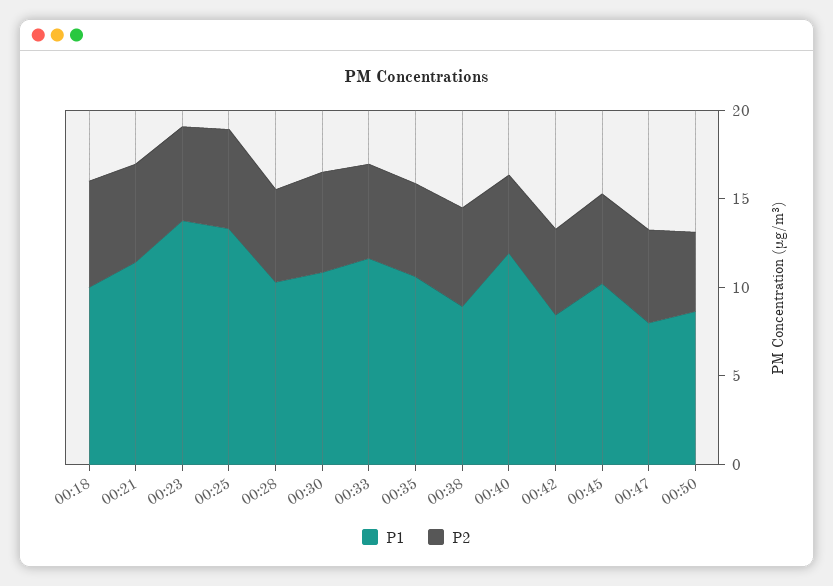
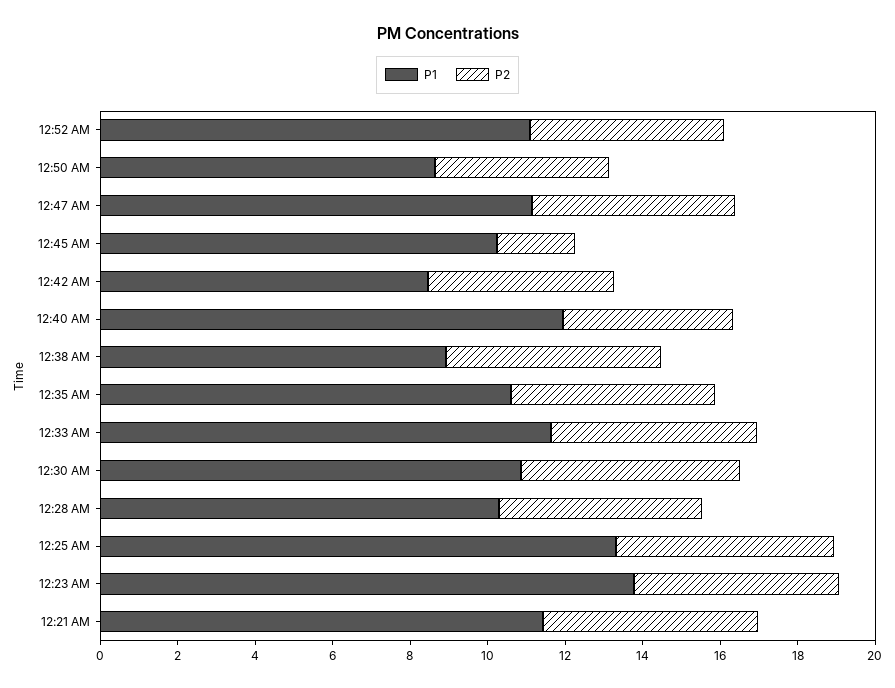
P1, 00:18: 10 -> none
P2, 00:18: 6 -> none
P2, 00:45: 5 -> 2
P1, 00:47: 8 -> 11
P1, 12:52 AM: none -> 11
P2, 12:52 AM: none -> 5

